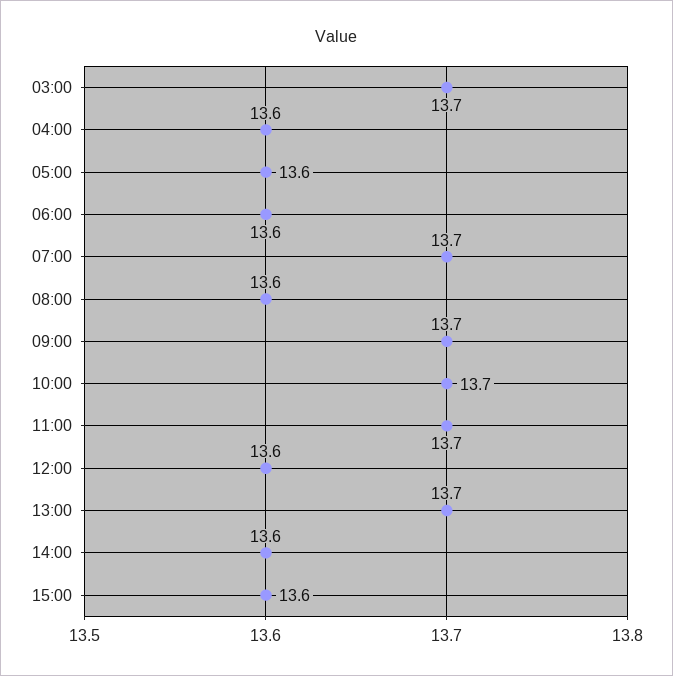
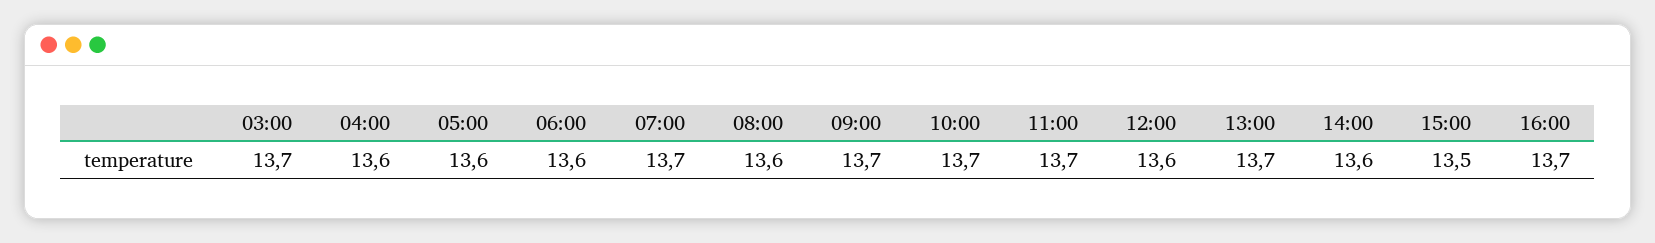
15:00: 13.6 -> 13.5
16:00: none -> 13.7

